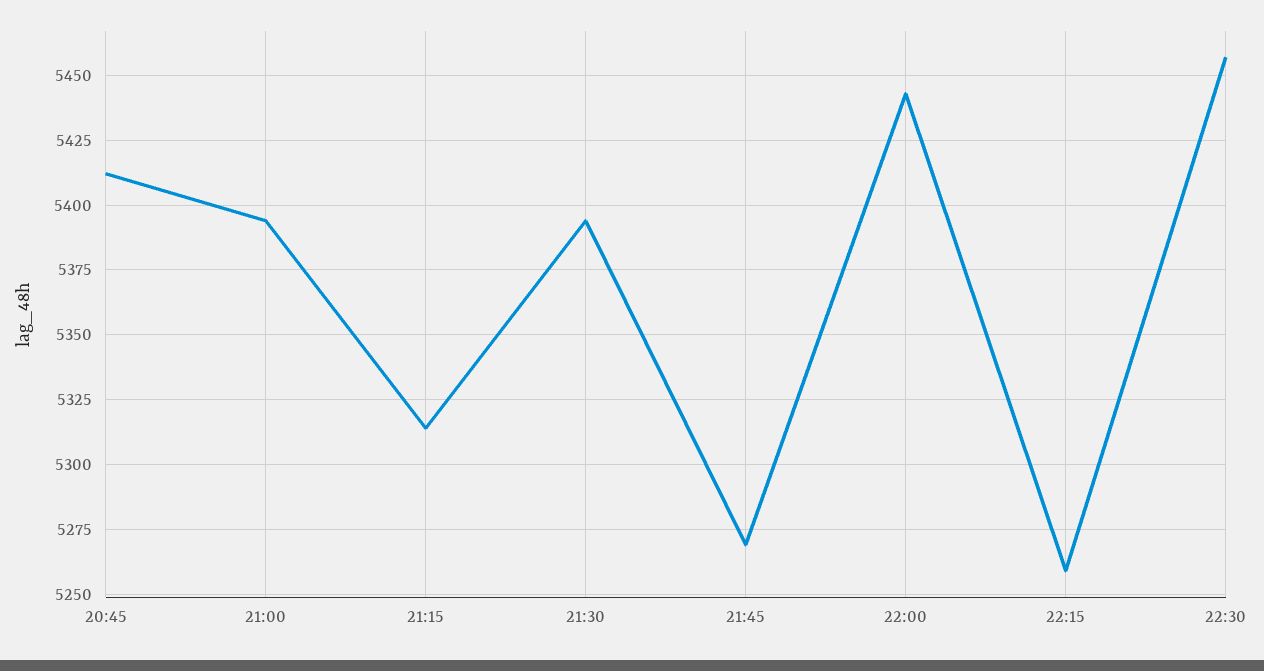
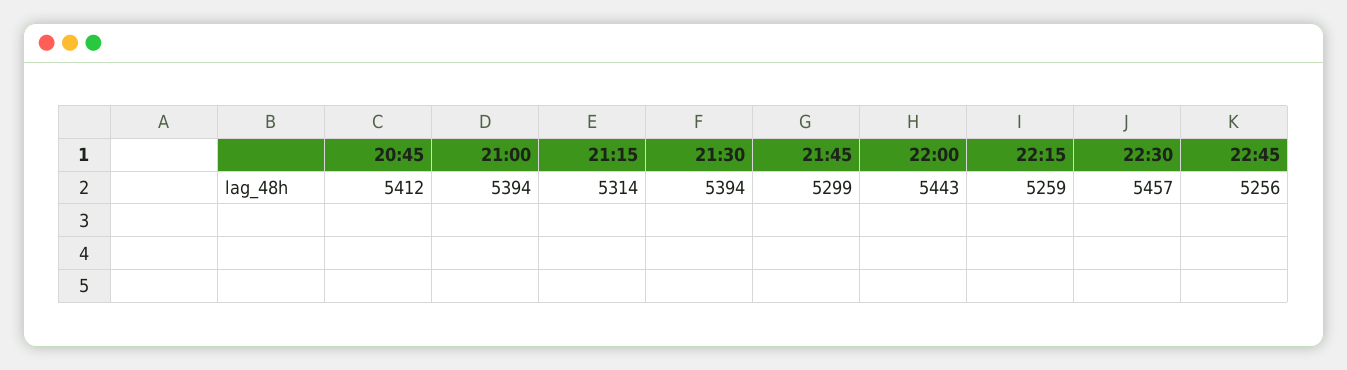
21:45: 5270 -> 5299
22:45: none -> 5256

